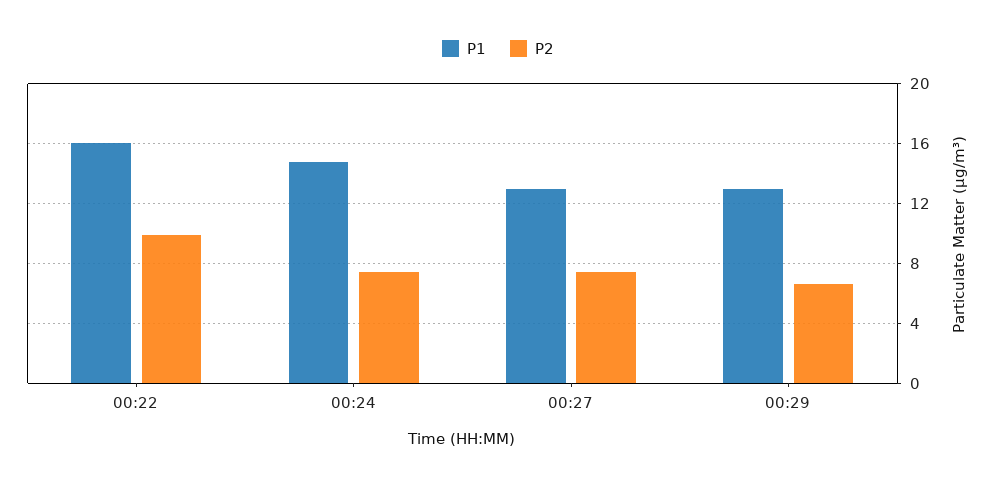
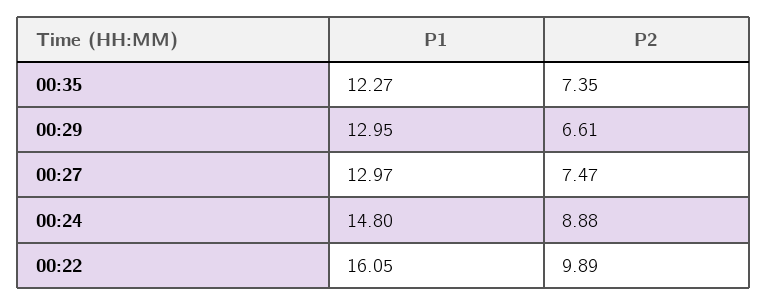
P2, 00:24: 7.5 -> 8.88
P1, 00:35: none -> 12.27
P2, 00:35: none -> 7.35

